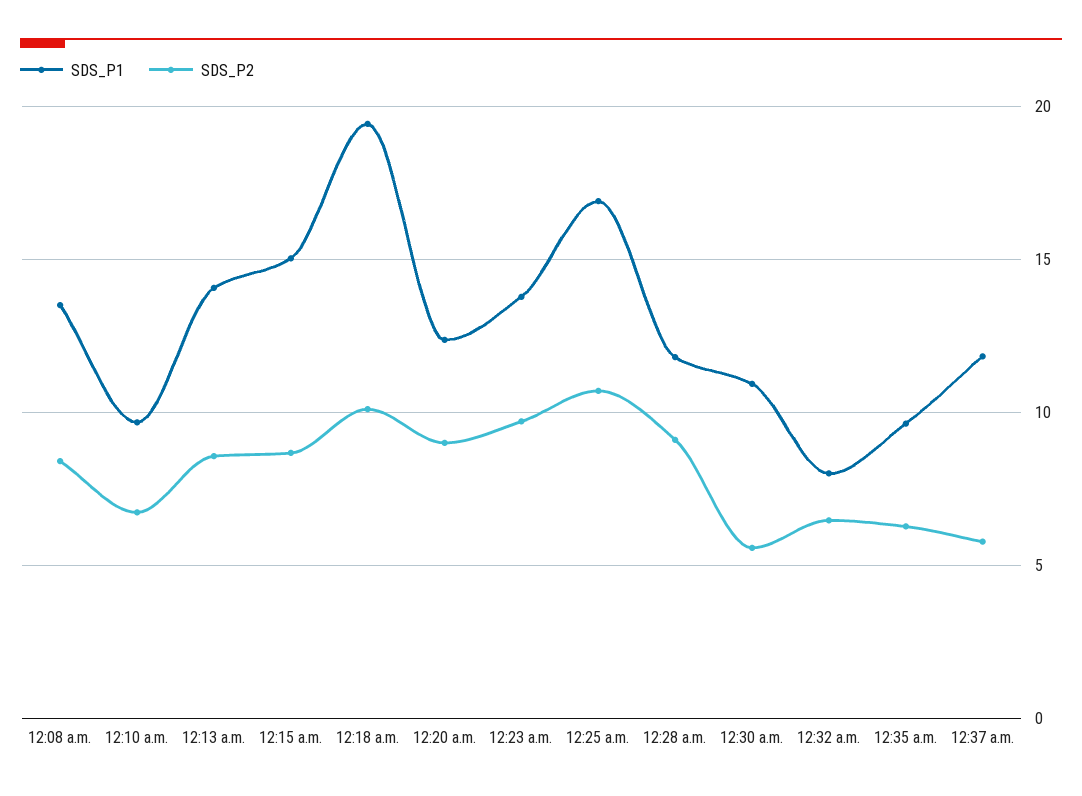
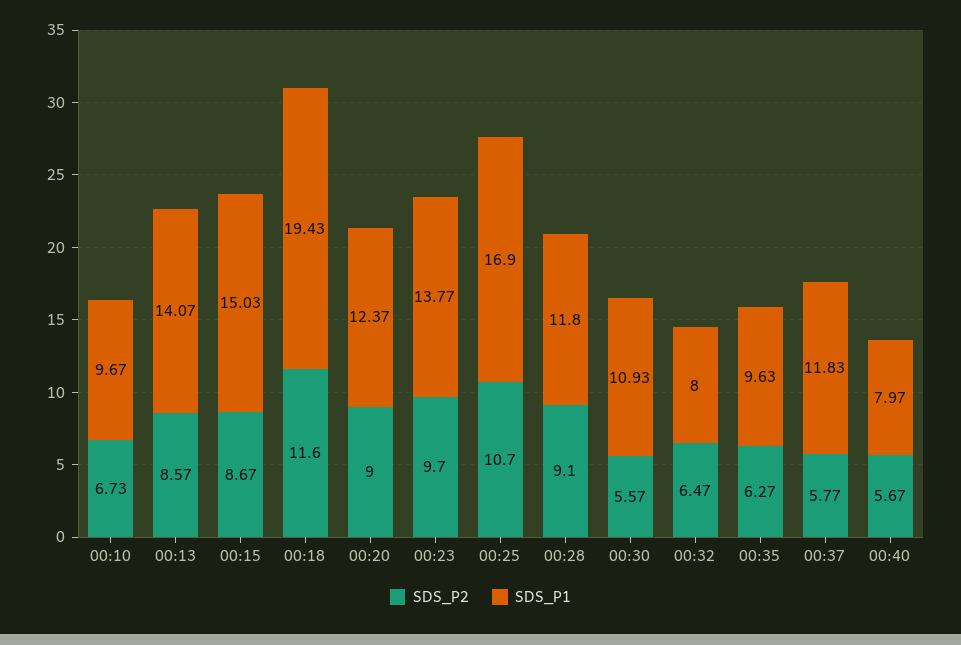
SDS_P1, 12:08 a.m.: 13.5 -> none
SDS_P2, 12:08 a.m.: 8.5 -> none
SDS_P2, 12:18 a.m.: 10 -> 11.6
SDS_P2, 00:40: none -> 5.67
SDS_P1, 00:40: none -> 7.97

